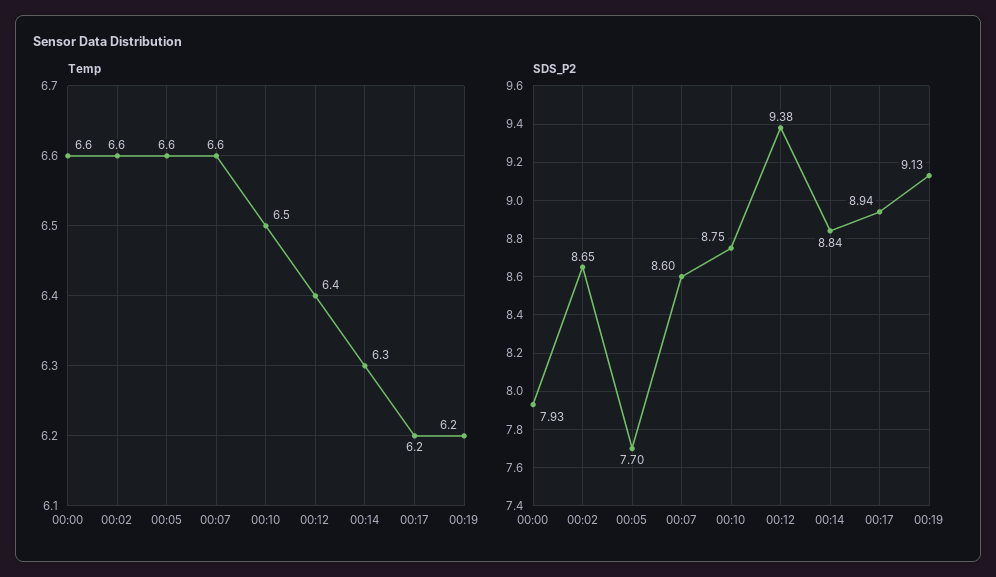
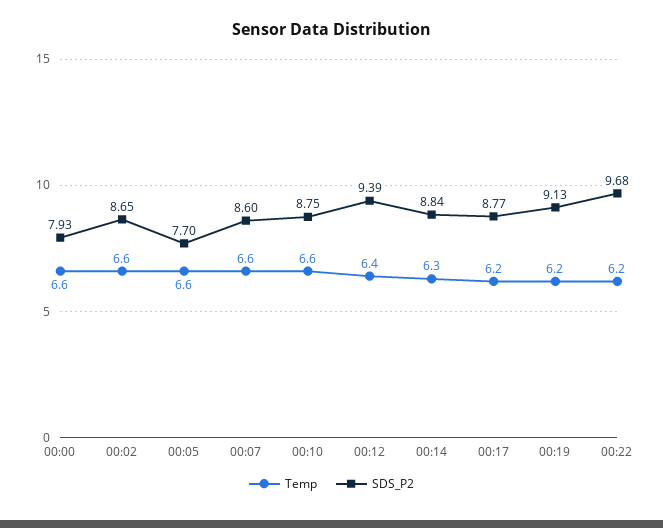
Temp, 00:10: 6.5 -> 6.6
SDS_P2, 00:12: 9.38 -> 9.39
SDS_P2, 00:17: 8.94 -> 8.77
Temp, 00:22: none -> 6.2
SDS_P2, 00:22: none -> 9.68

